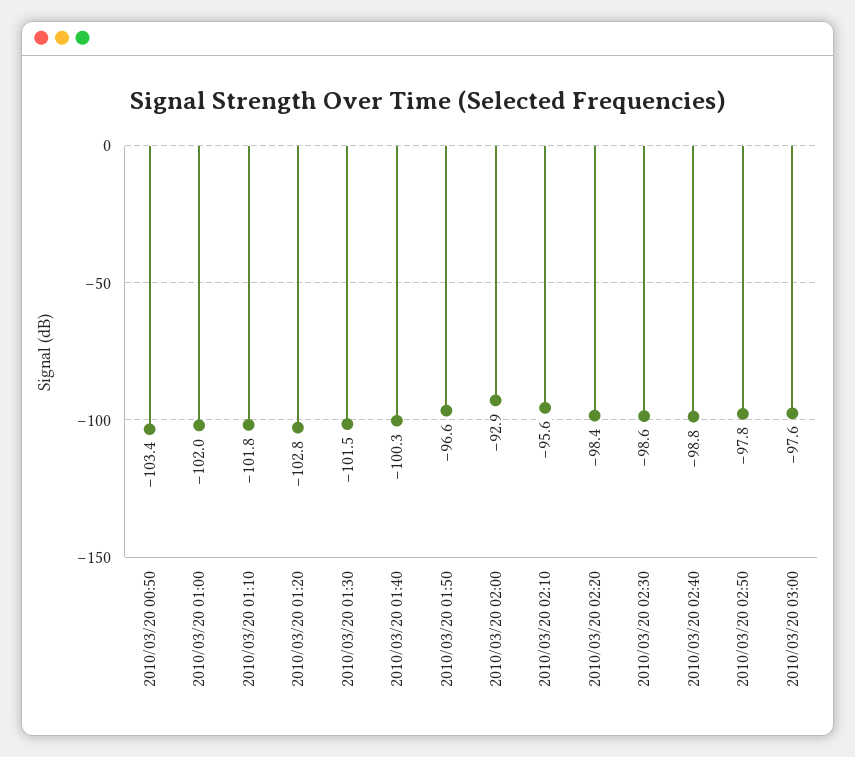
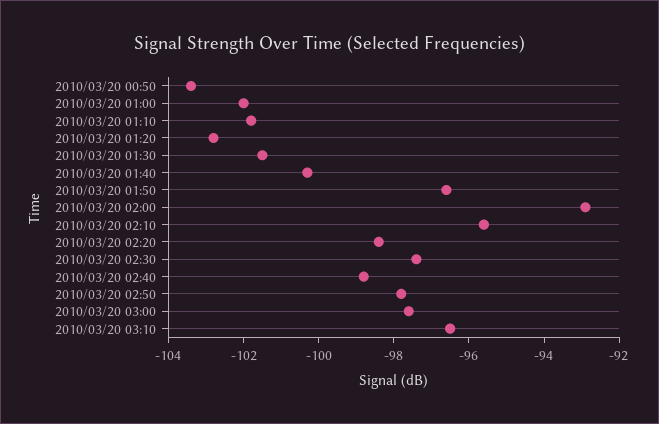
2010/03/20 02:30: -98.6 -> -97.5
2010/03/20 03:10: none -> -96.5

